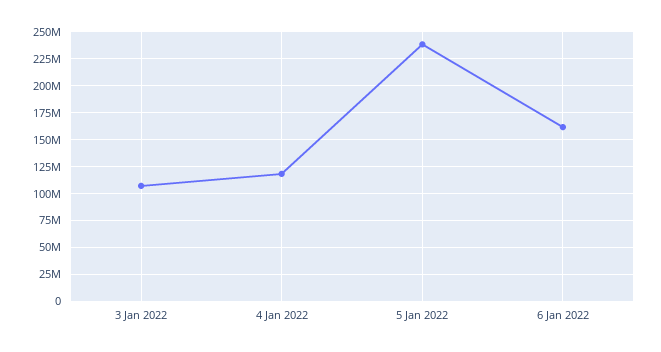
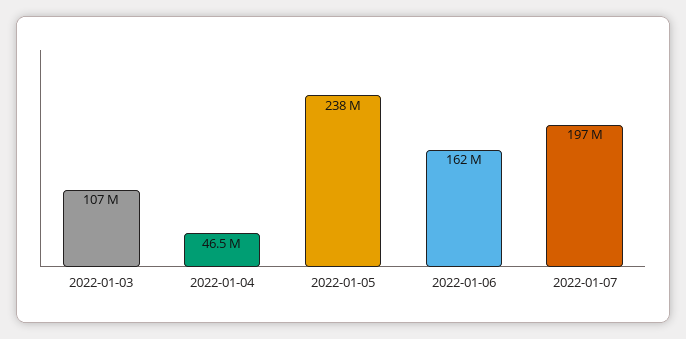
4 Jan 2022: 125000000 -> 46500000
2022-01-07: none -> 197000000

